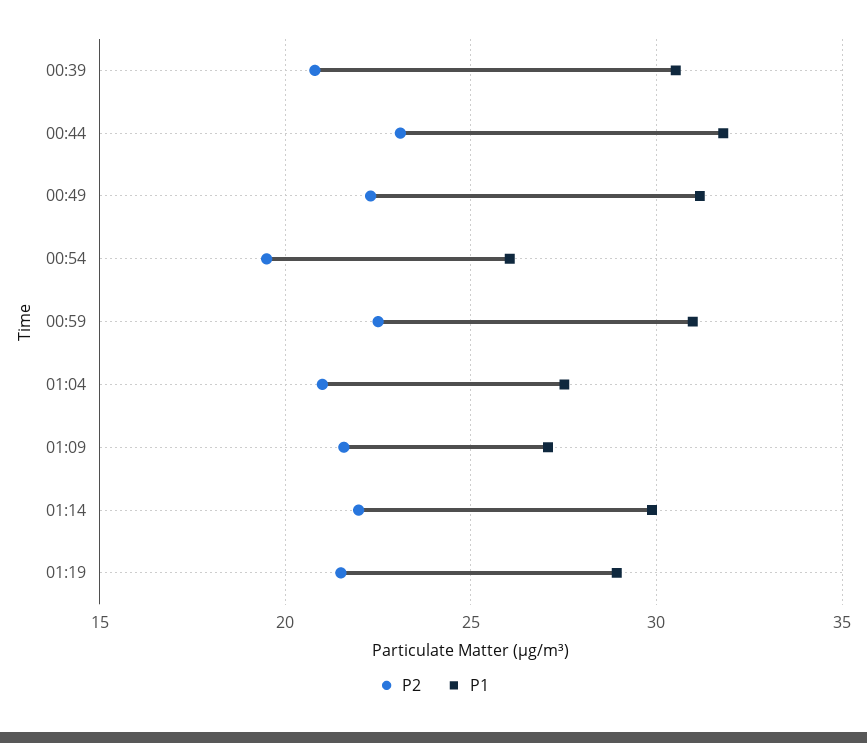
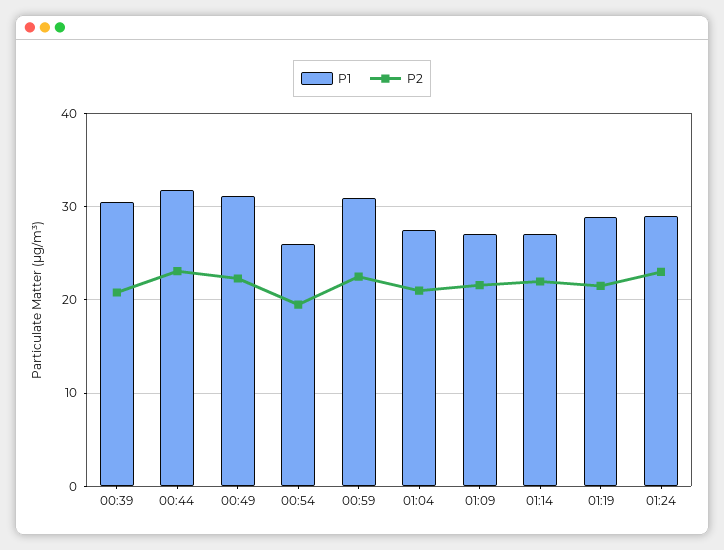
P1, 01:14: 30 -> 27
P1, 01:24: none -> 29
P2, 01:24: none -> 23

